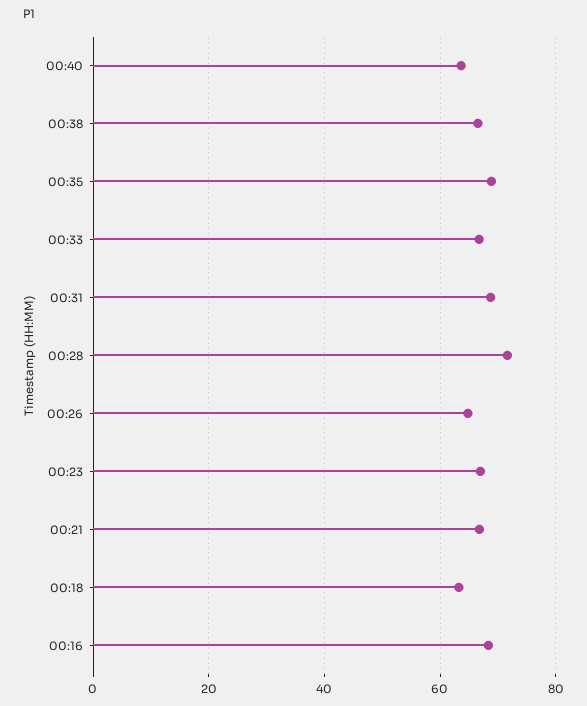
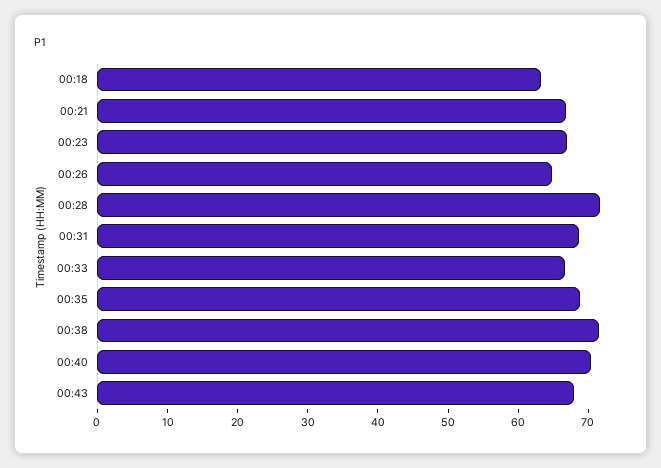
00:40: 64 -> 70
00:38: 66 -> 72
00:16: 68 -> none
00:43: none -> 68

